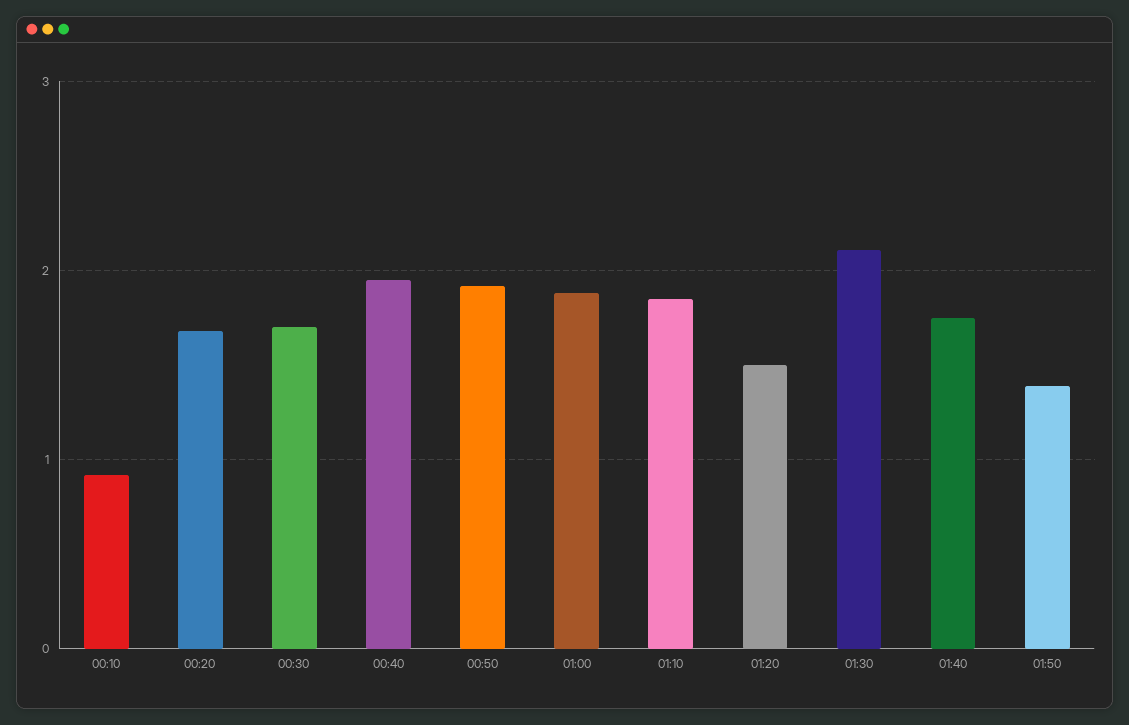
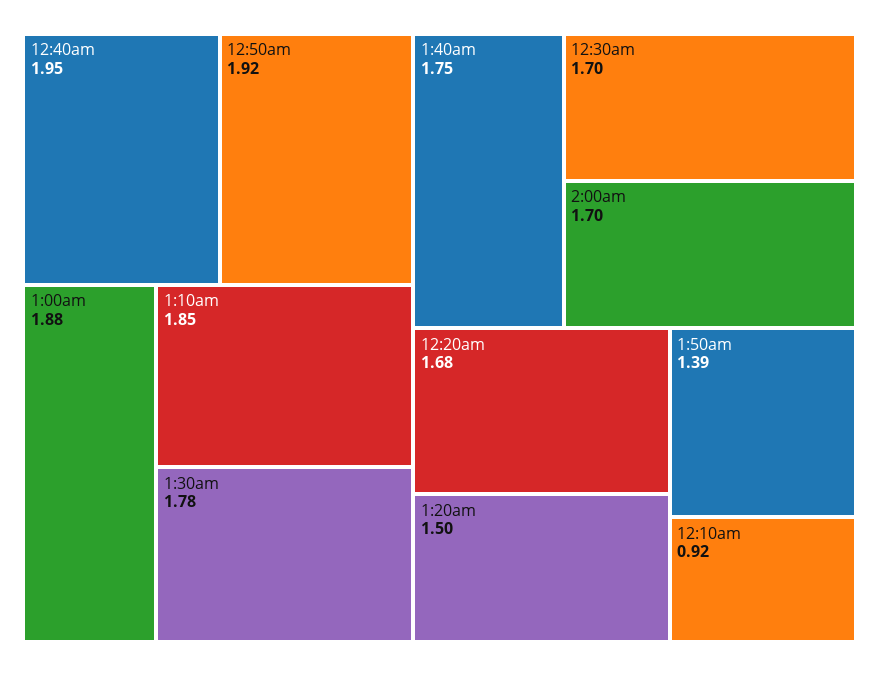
01:30: 2.1 -> 1.78
2:00am: none -> 1.7

